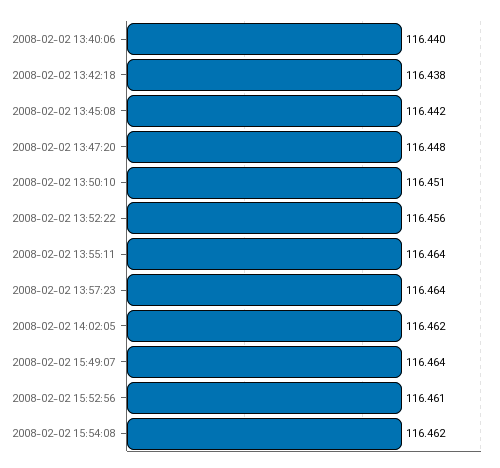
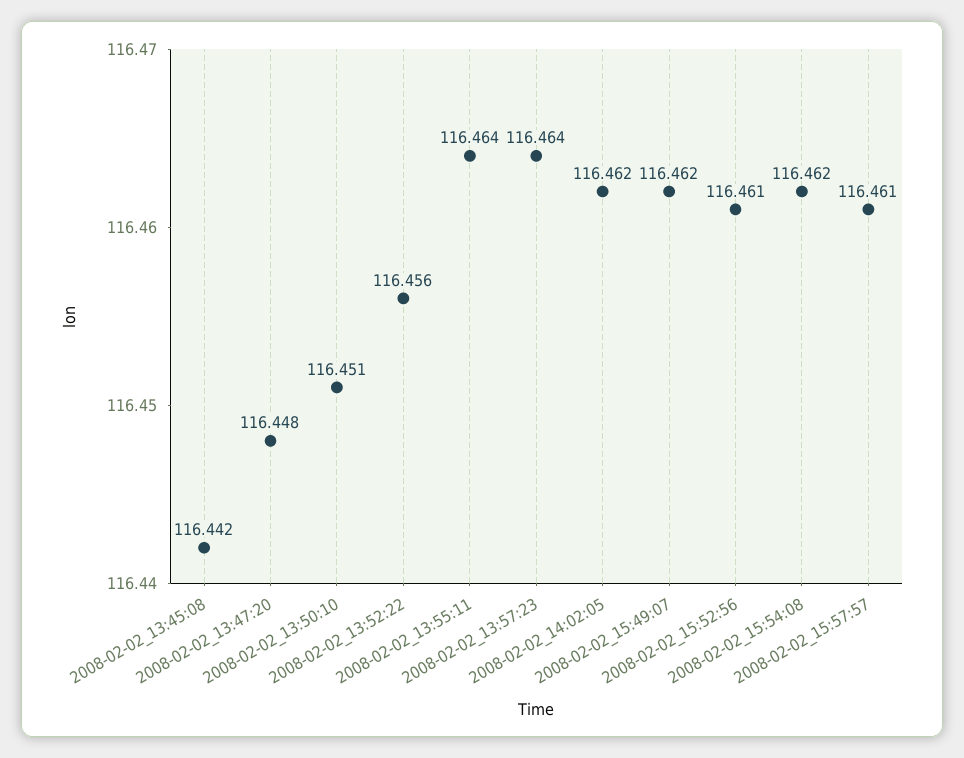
2008-02-02 13:40:06: 116.44 -> none
2008-02-02 13:42:18: 116.438 -> none
2008-02-02 15:49:07: 116.464 -> 116.462
2008-02-02_15:57:57: none -> 116.461

